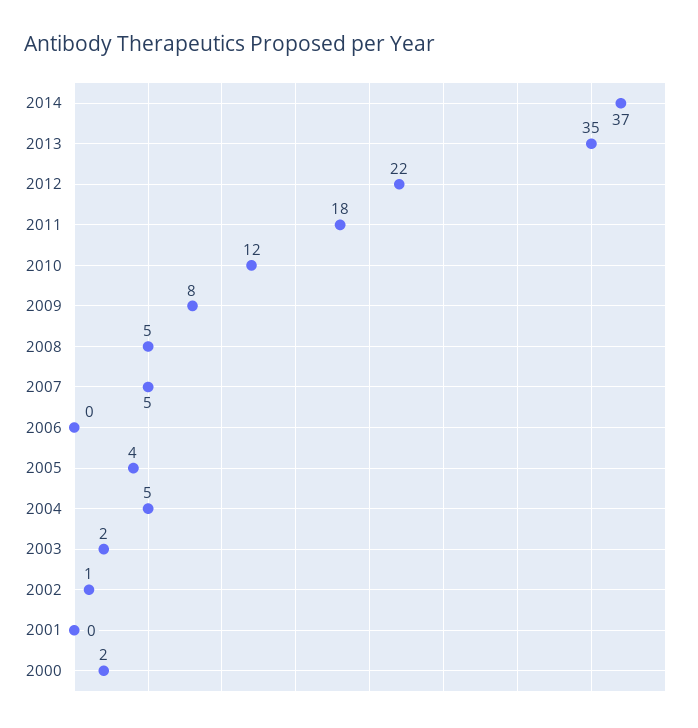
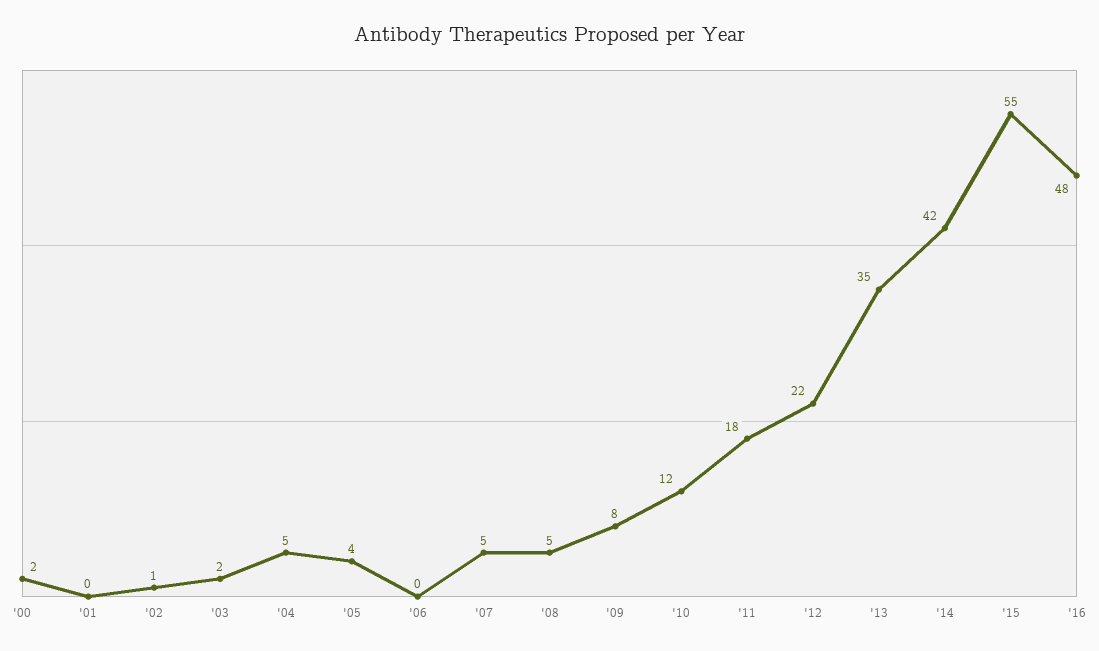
2014: 37 -> 42
'15: none -> 55
'16: none -> 48

